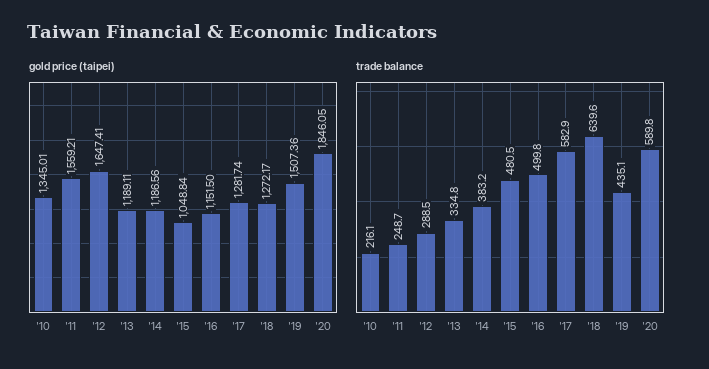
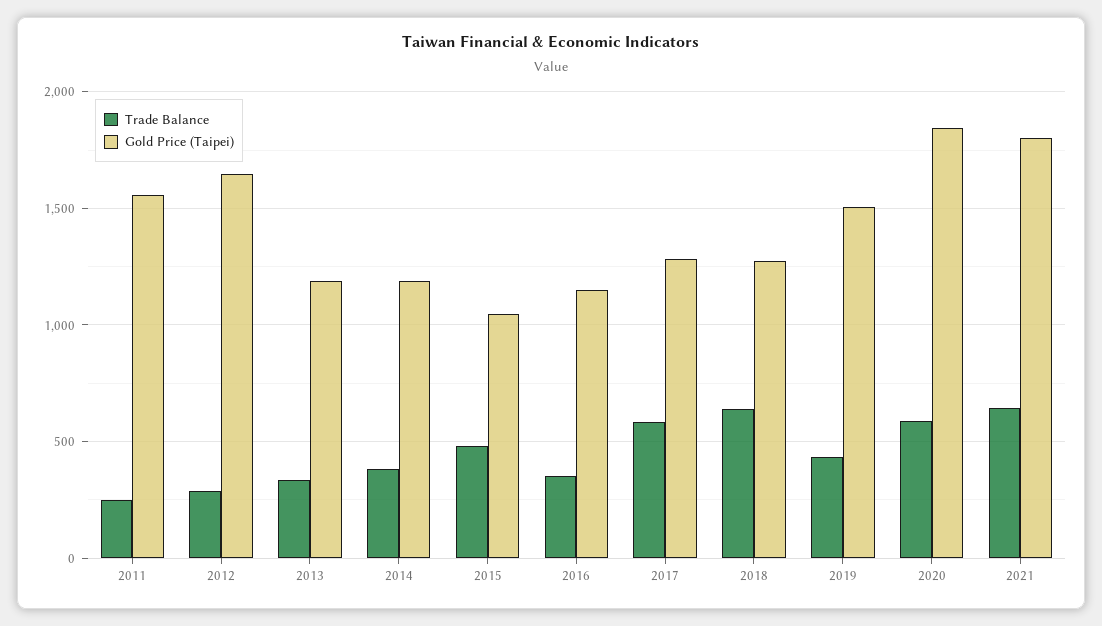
gold price (taipei), '10: 1345.01 -> none
trade balance, '10: 216.1 -> none
trade balance, '16: 499.8 -> 350
trade balance, 2021: none -> 650
gold price (taipei), 2021: none -> 1800

